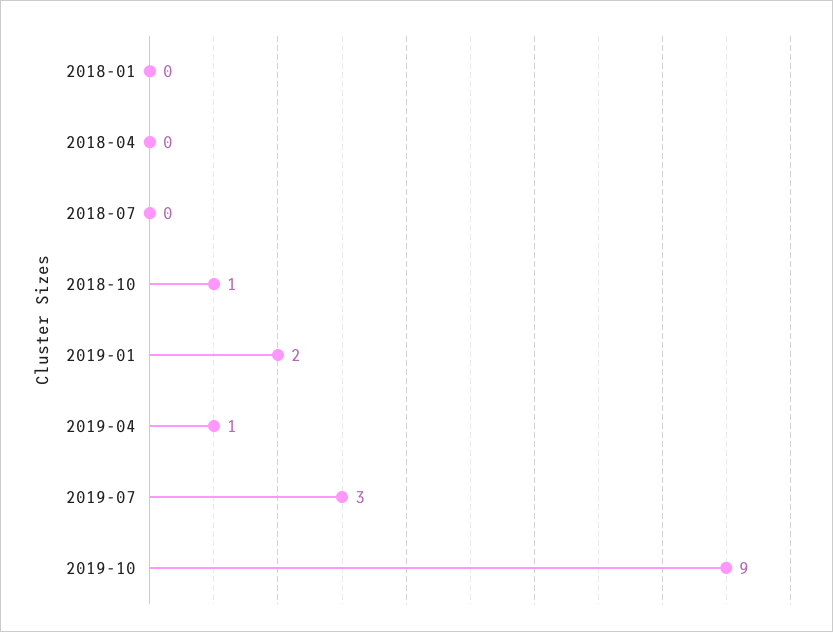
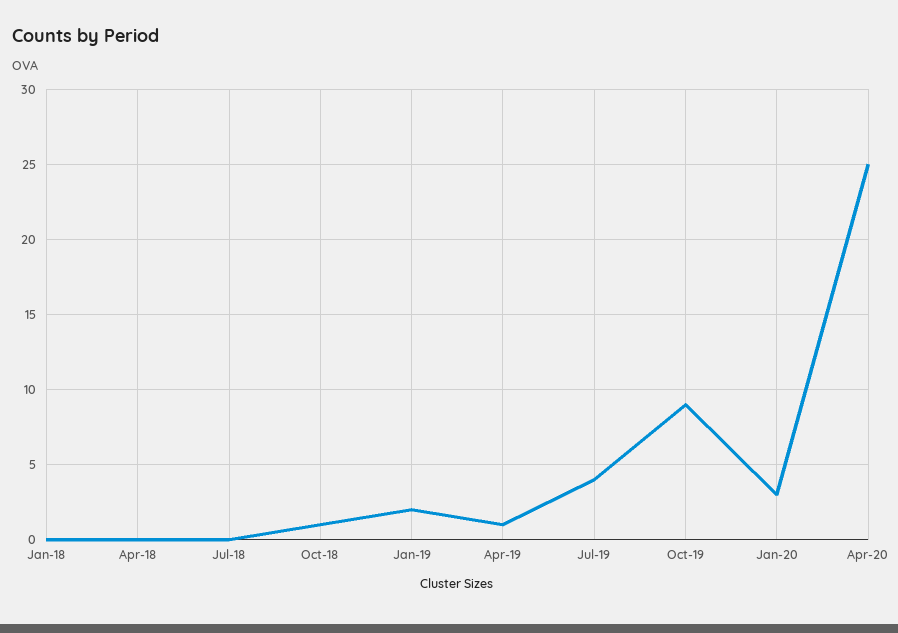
2019-07: 3 -> 4
Jan-20: none -> 3
Apr-20: none -> 25

